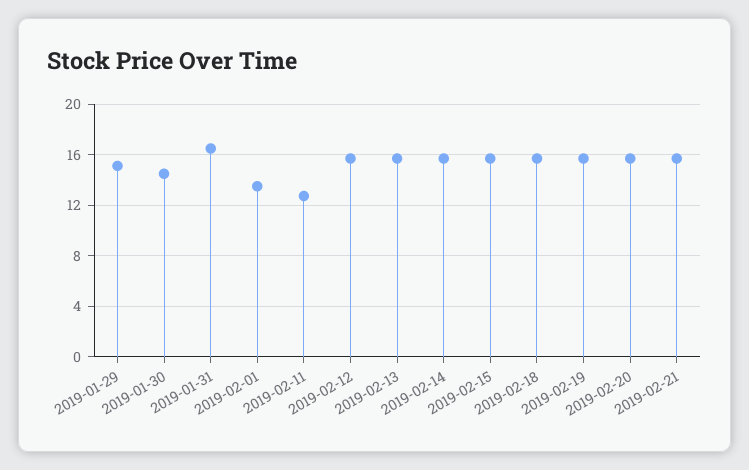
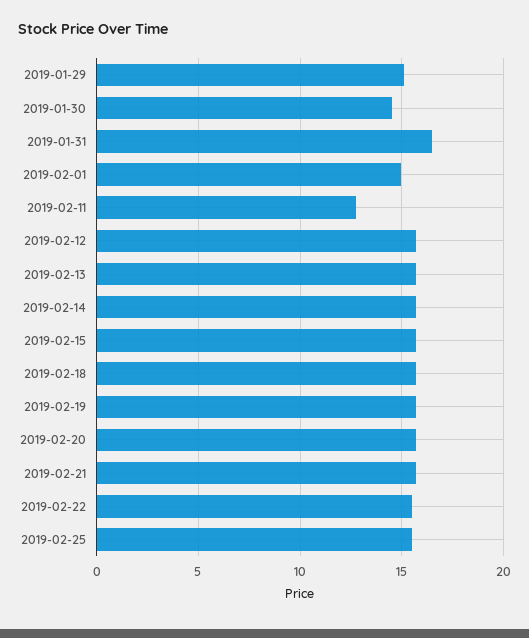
2019-02-01: 13.5 -> 15
2019-02-22: none -> 15.5
2019-02-25: none -> 15.5

